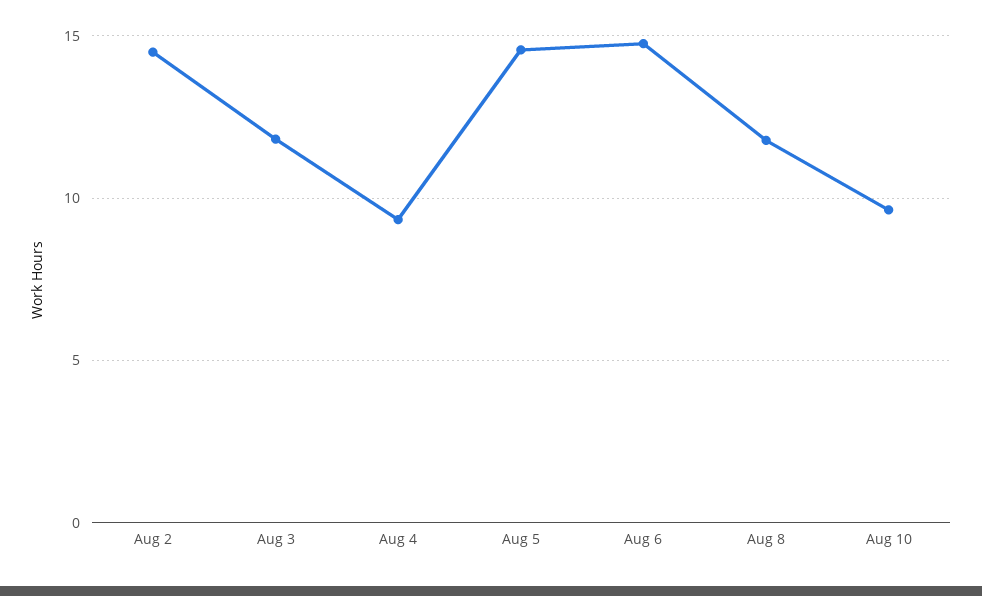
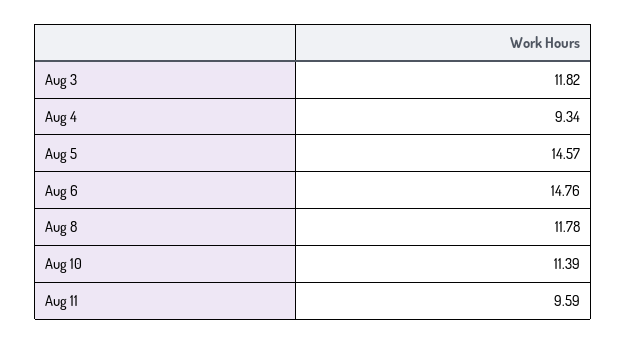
Aug 2: 14.5 -> none
Aug 10: 9.5 -> 11.39
Aug 11: none -> 9.59

